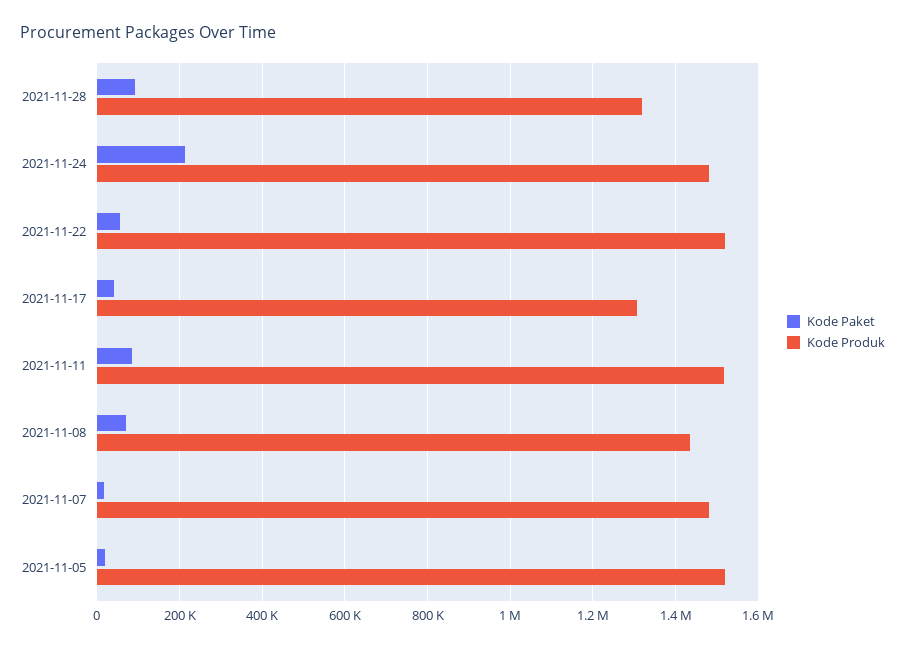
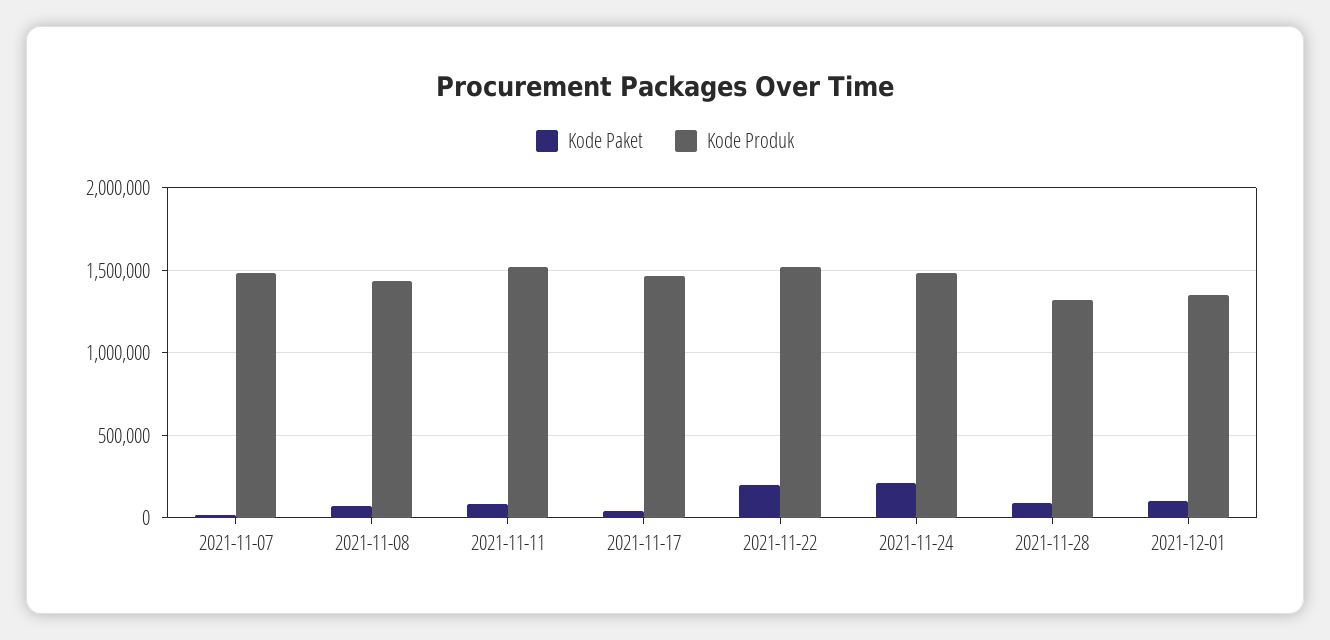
Kode Paket, 2021-11-22: 60000 -> 200000
Kode Produk, 2021-11-17: 1300000 -> 1450000
Kode Paket, 2021-11-05: 20000 -> none
Kode Produk, 2021-11-05: 1520000 -> none
Kode Paket, 2021-12-01: none -> 100000
Kode Produk, 2021-12-01: none -> 1350000

